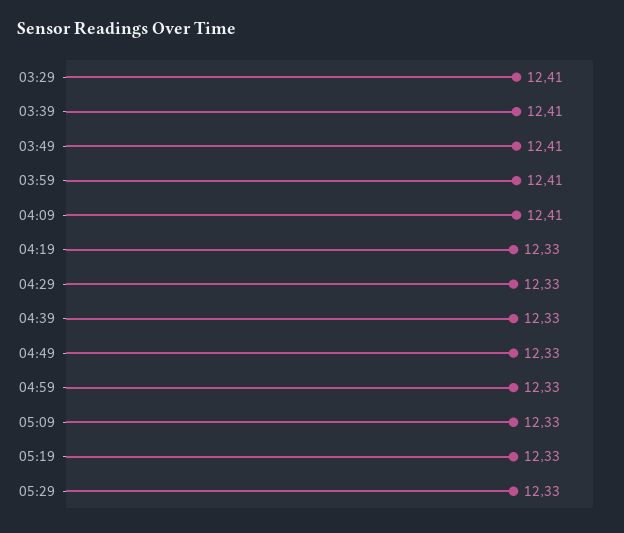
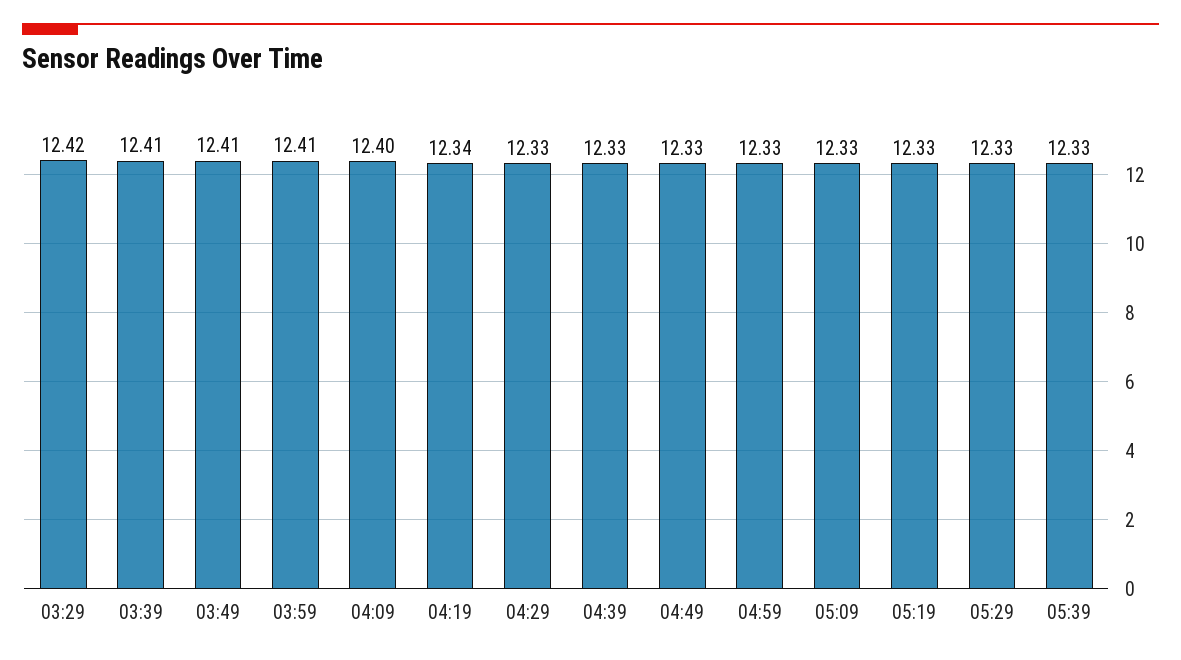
03:29: 12.41 -> 12.42
04:09: 12.41 -> 12.4
04:19: 12.33 -> 12.34
05:39: none -> 12.33

